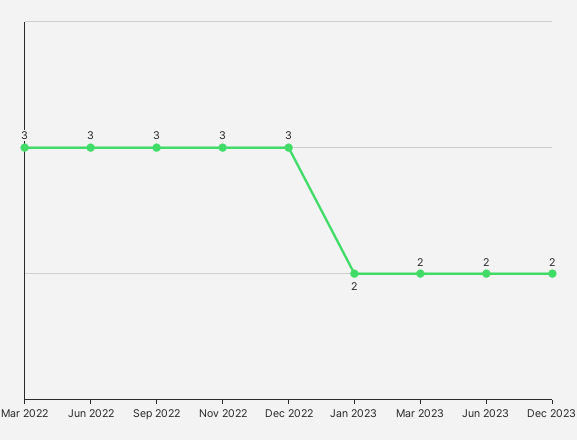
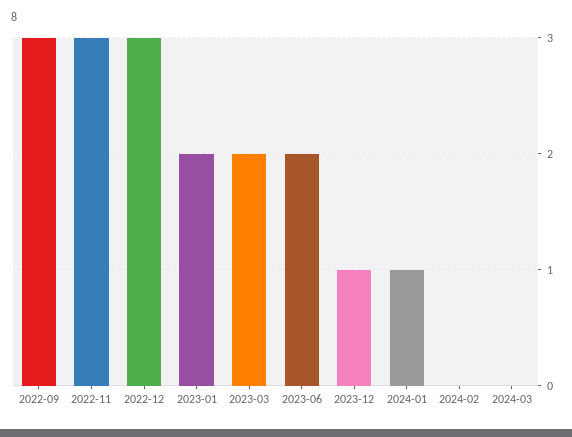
Mar 2022: 3 -> none
Jun 2022: 3 -> none
Dec 2023: 2 -> 1
2024-01: none -> 1
2024-02: none -> 0
2024-03: none -> 0

